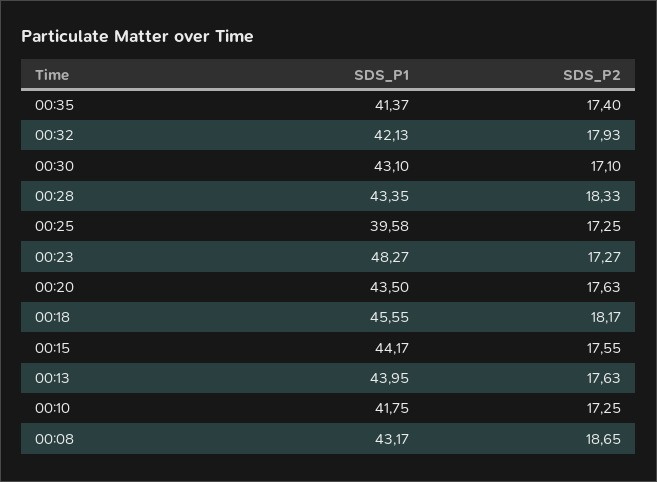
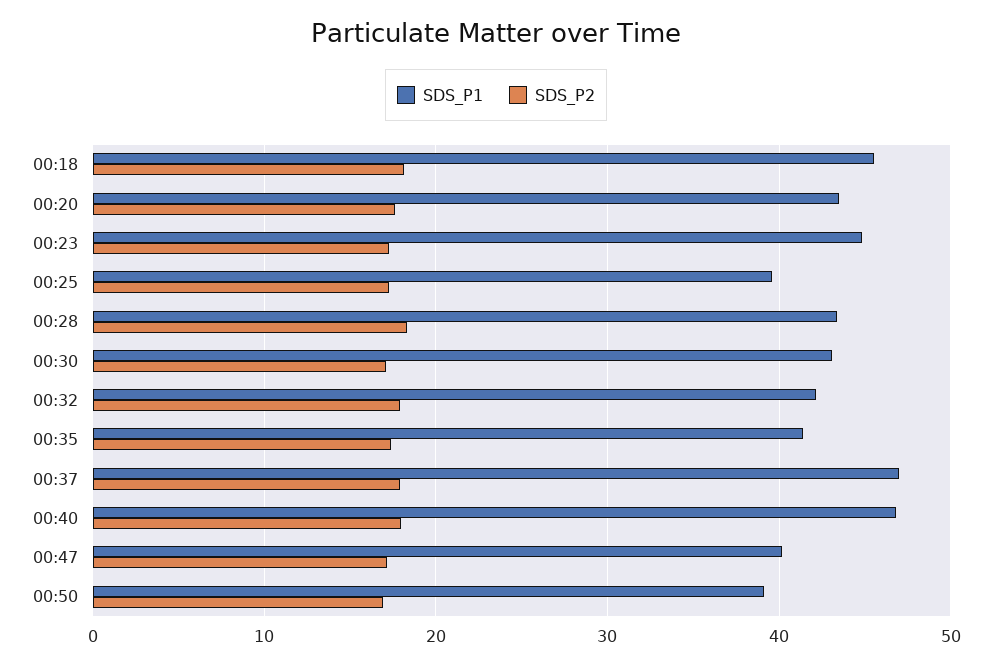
SDS_P1, 00:23: 48.27 -> 45
SDS_P1, 00:15: 44.17 -> none
SDS_P2, 00:15: 17.55 -> none
SDS_P1, 00:13: 43.95 -> none
SDS_P2, 00:13: 17.63 -> none
SDS_P1, 00:10: 41.75 -> none
SDS_P2, 00:10: 17.25 -> none
SDS_P1, 00:08: 43.17 -> none
SDS_P2, 00:08: 18.65 -> none
SDS_P1, 00:37: none -> 47
SDS_P2, 00:37: none -> 18
SDS_P1, 00:40: none -> 47
SDS_P2, 00:40: none -> 18
SDS_P1, 00:47: none -> 40
SDS_P2, 00:47: none -> 17
SDS_P1, 00:50: none -> 39
SDS_P2, 00:50: none -> 17

